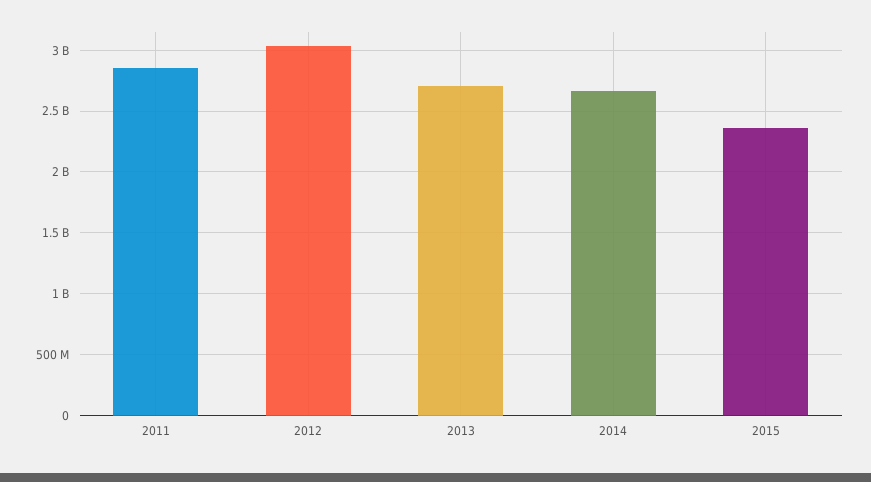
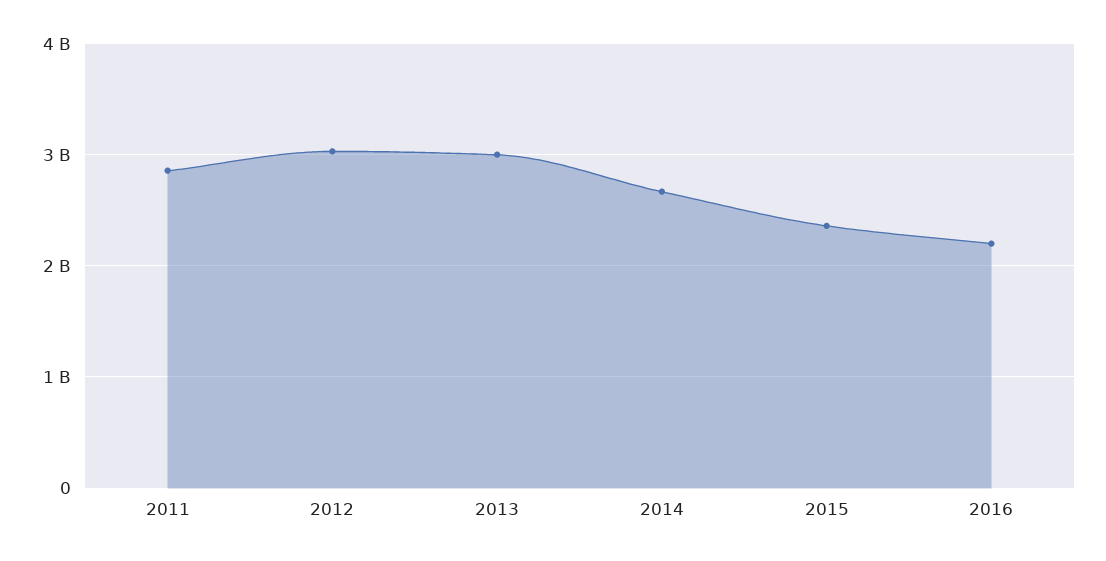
2013: 2700000000 -> 3000000000
2016: none -> 2200000000

